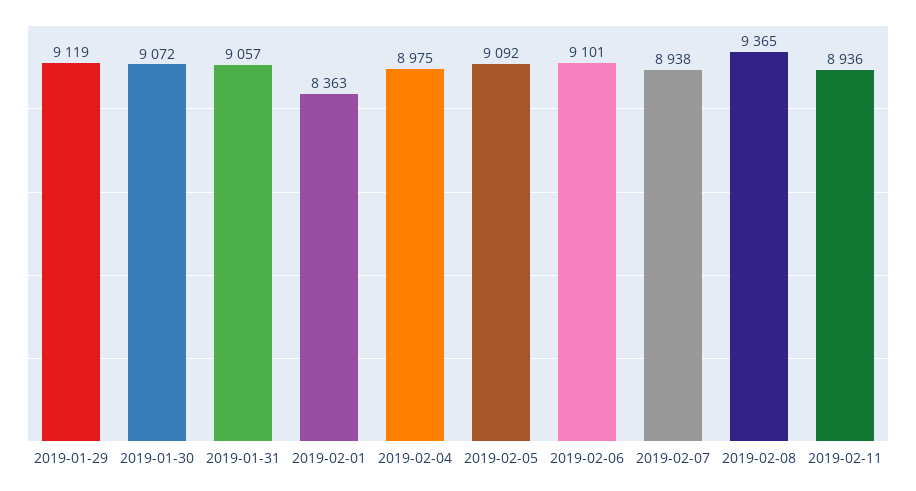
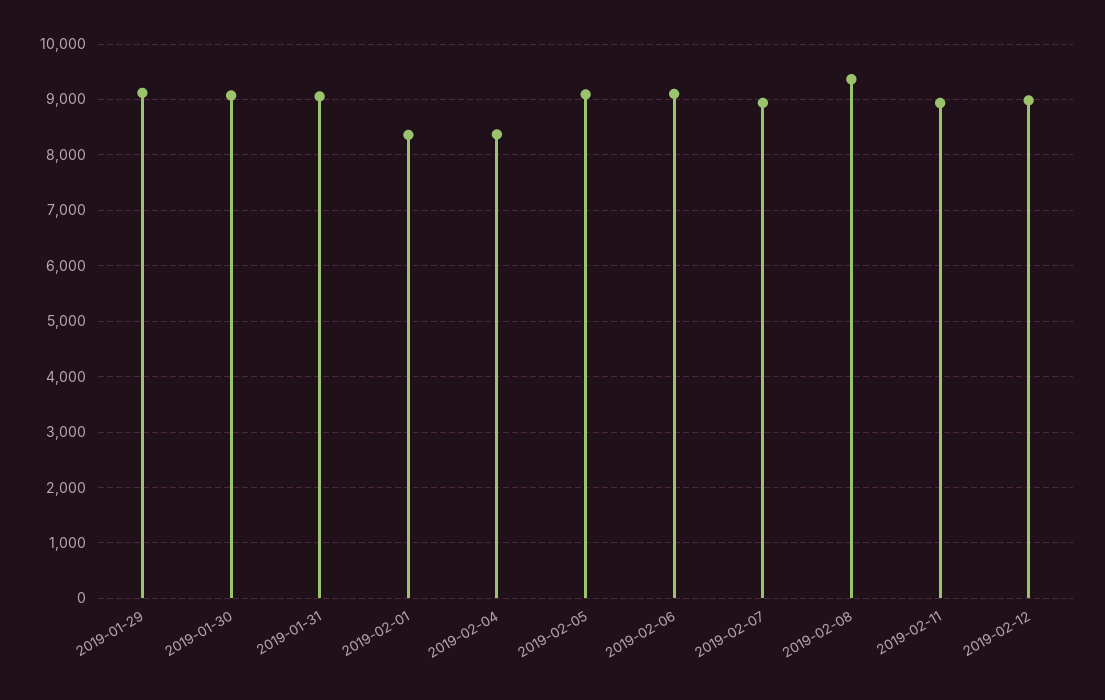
2019-02-04: 8975 -> 8400
2019-02-12: none -> 9000

